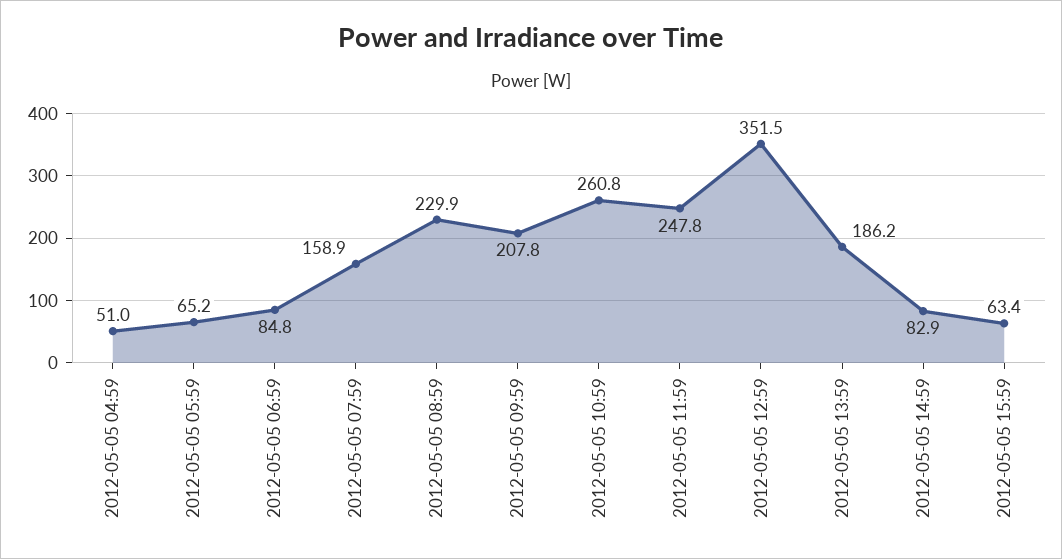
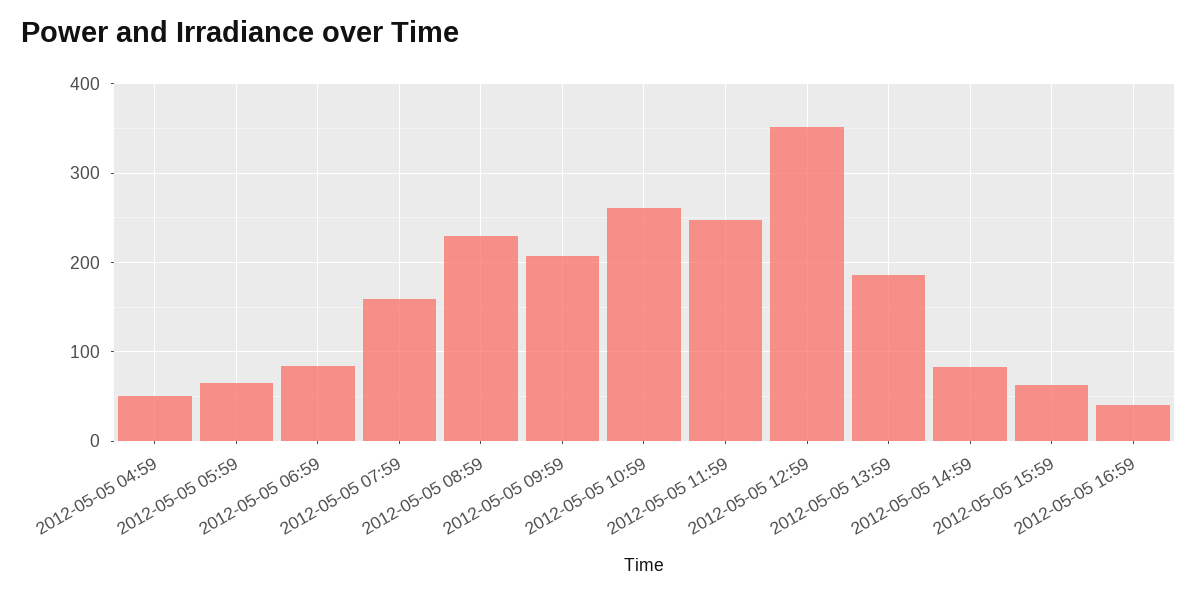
2012-05-05 16:59: none -> 40

